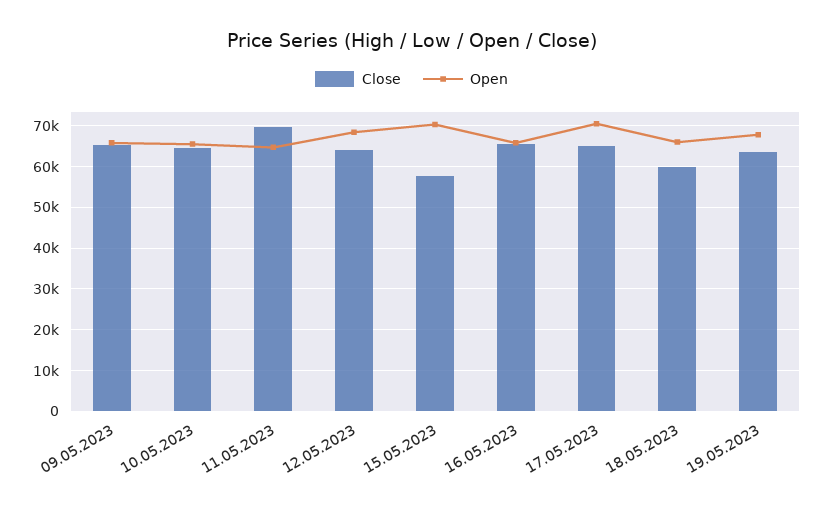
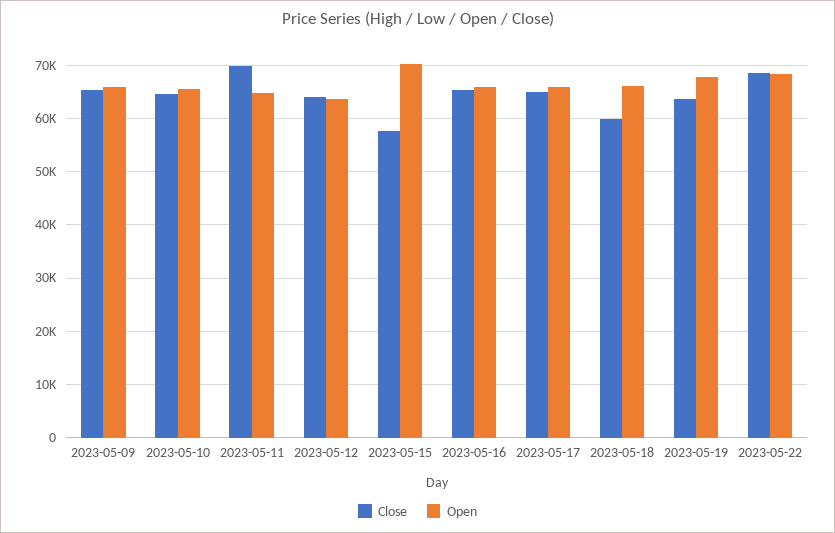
Open, 12.05.2023: 68000 -> 64000
Open, 17.05.2023: 70000 -> 66000
Close, 2023-05-22: none -> 68000
Open, 2023-05-22: none -> 68000

